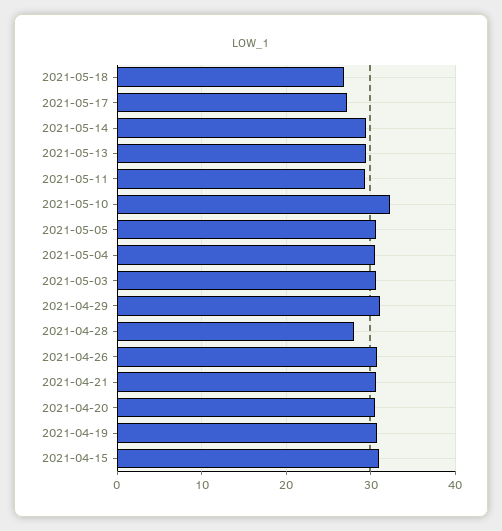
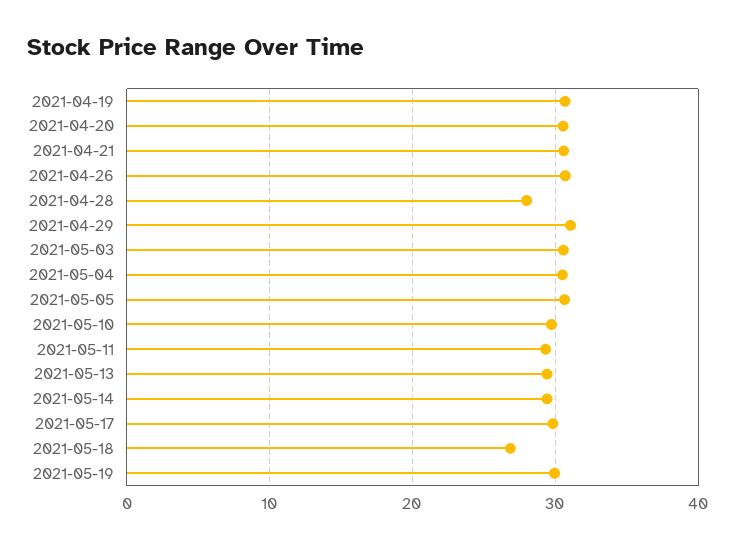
2021-05-17: 27 -> 30
2021-05-10: 32 -> 30
2021-04-15: 31 -> none
2021-05-19: none -> 30

